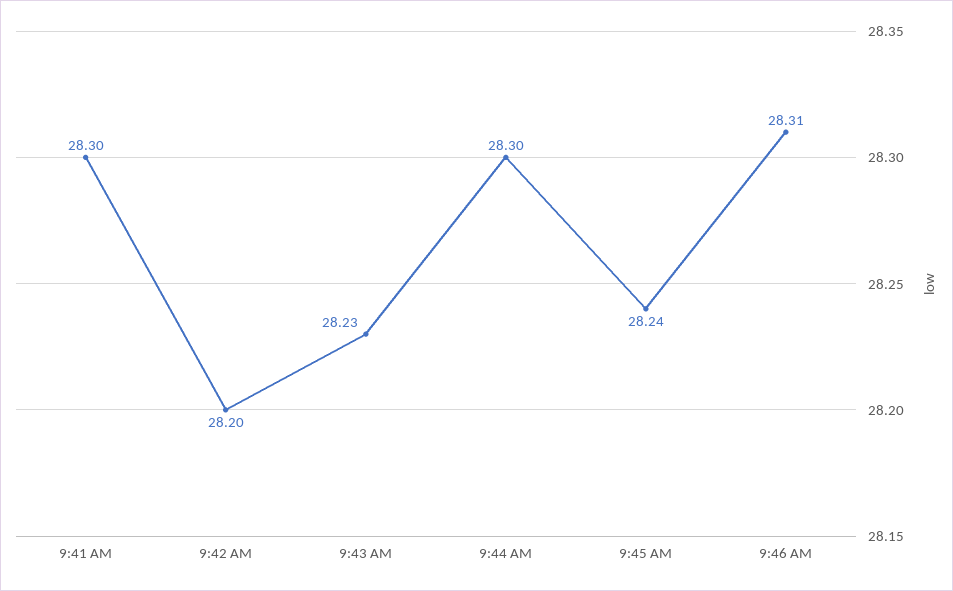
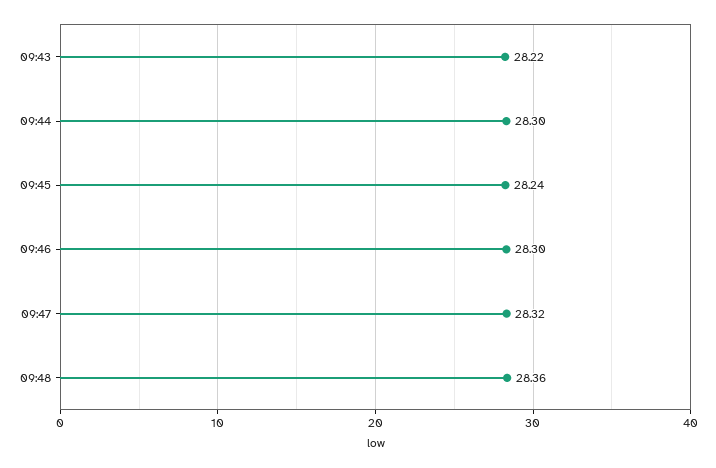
9:41 AM: 28.3 -> none
9:42 AM: 28.2 -> none
9:43 AM: 28.23 -> 28.22
9:46 AM: 28.31 -> 28.3
09:47: none -> 28.32
09:48: none -> 28.36

